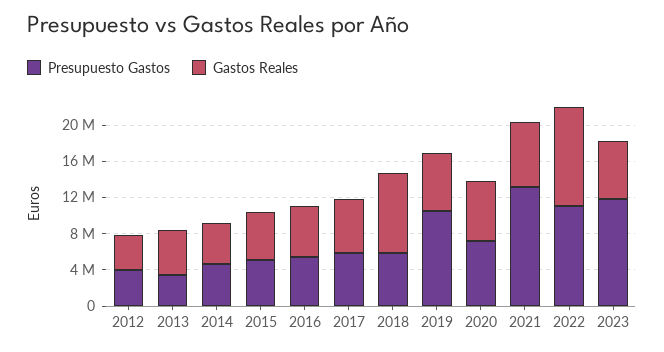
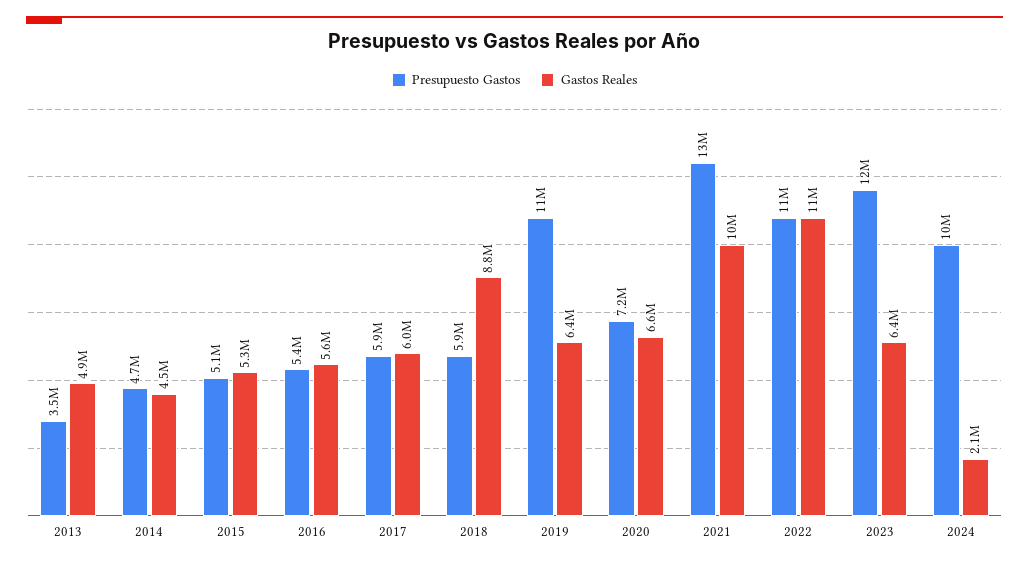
Presupuesto Gastos, 2012: 4000000 -> none
Gastos Reales, 2012: 4000000 -> none
Gastos Reales, 2021: 7000000 -> 10000000
Presupuesto Gastos, 2024: none -> 10000000
Gastos Reales, 2024: none -> 2100000

